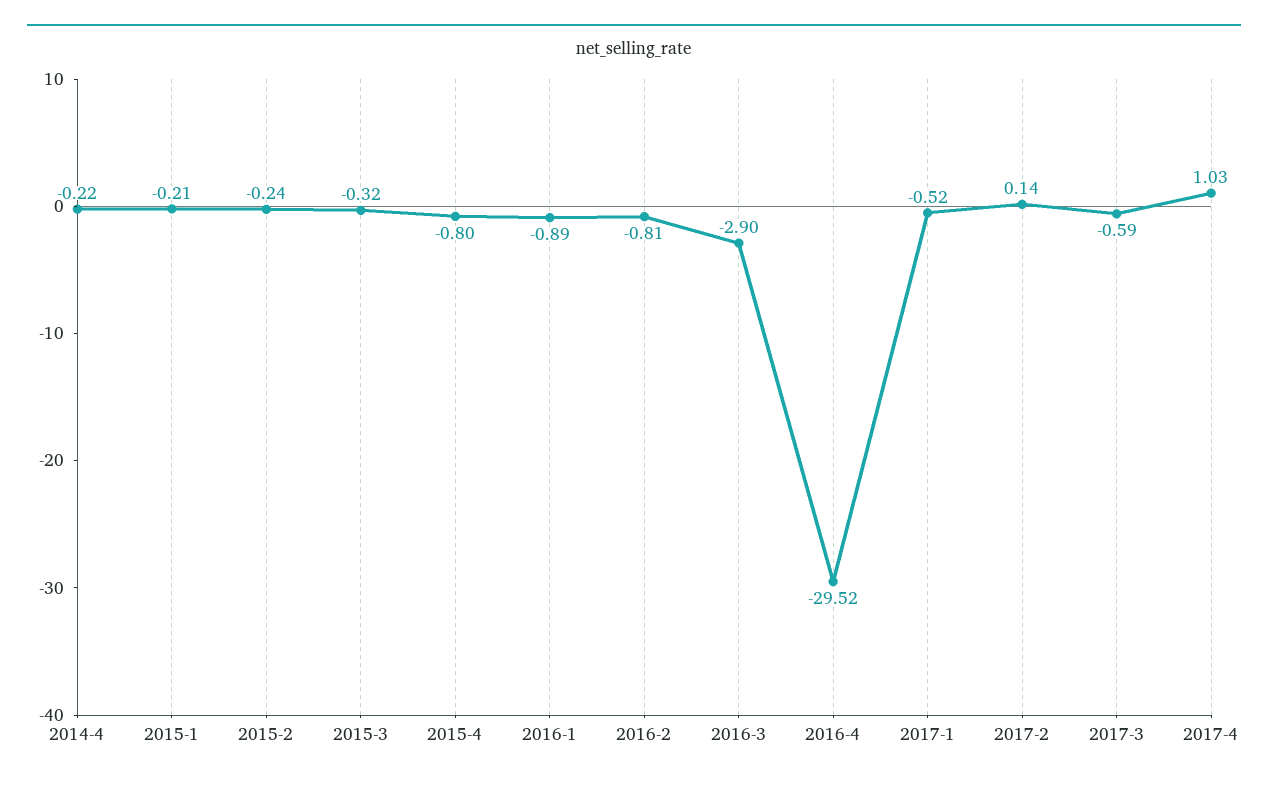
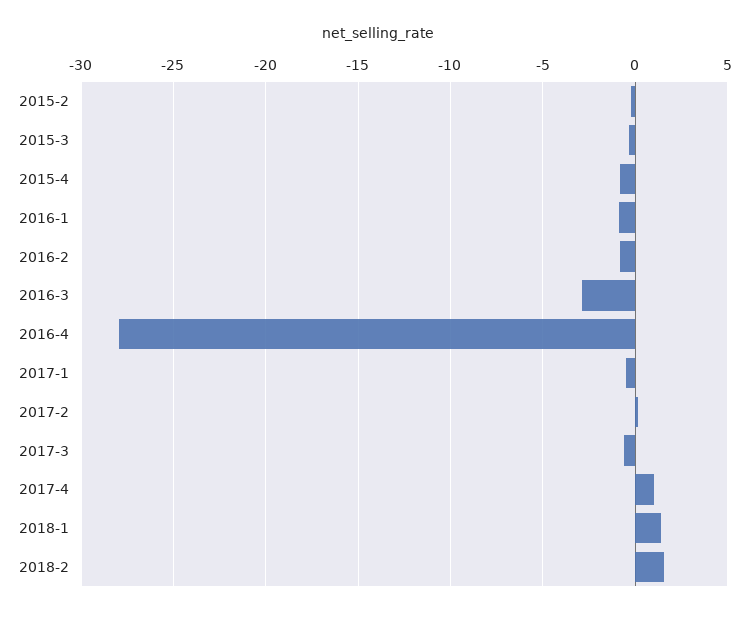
2014-4: -0.22 -> none
2015-1: -0.21 -> none
2016-4: -29.52 -> -28
2018-1: none -> 1.5
2018-2: none -> 1.5

